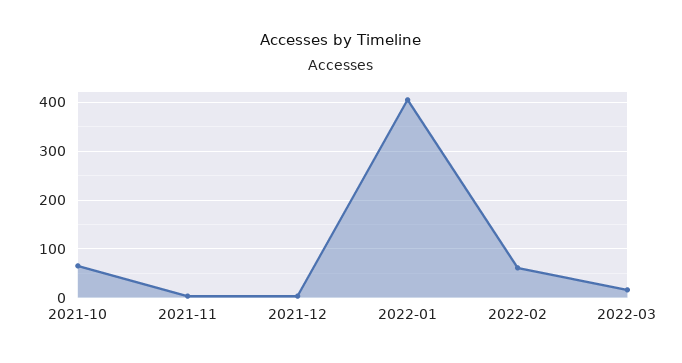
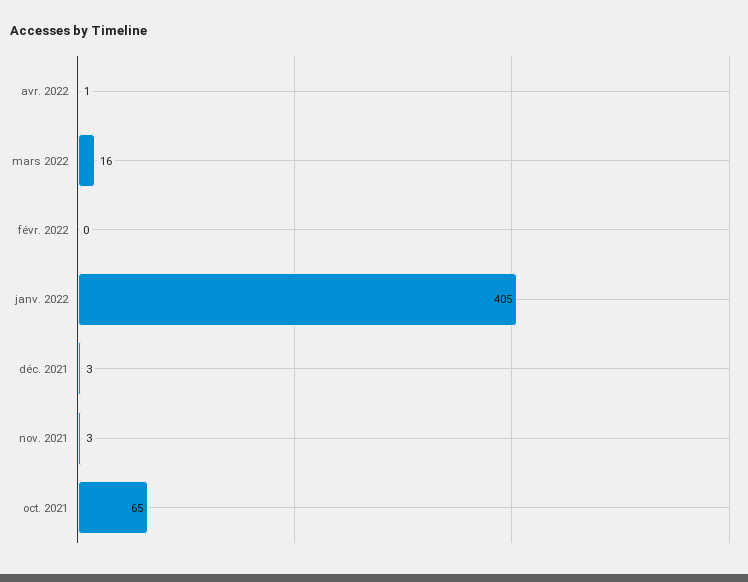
2022-02: 60 -> 0
avr. 2022: none -> 1

